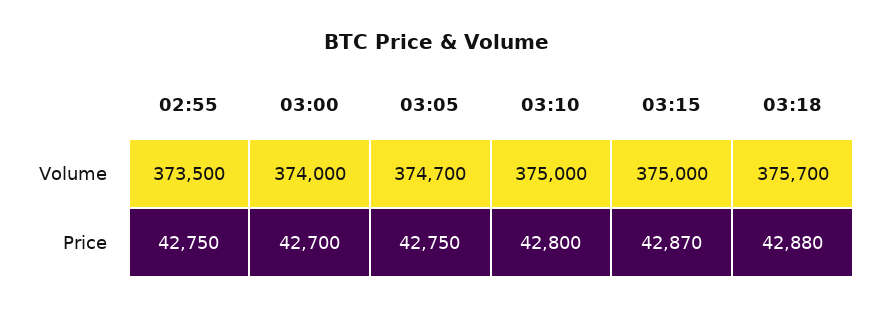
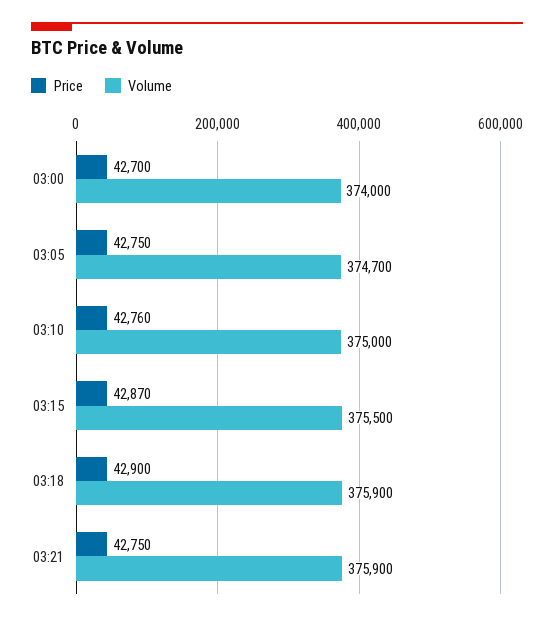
Volume, 02:55: 373500 -> none
Volume, 03:15: 375000 -> 375500
Volume, 03:18: 375700 -> 375900
Price, 02:55: 42750 -> none
Price, 03:10: 42800 -> 42760
Price, 03:18: 42880 -> 42900
Price, 03:21: none -> 42750
Volume, 03:21: none -> 375900

